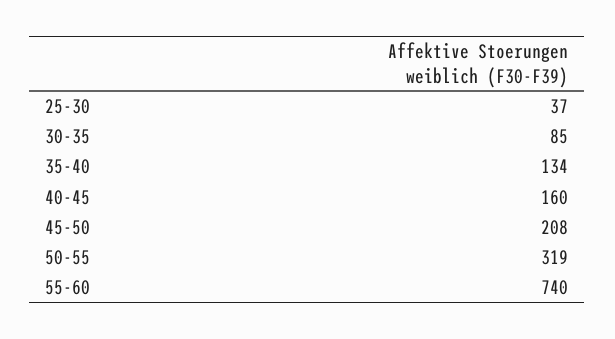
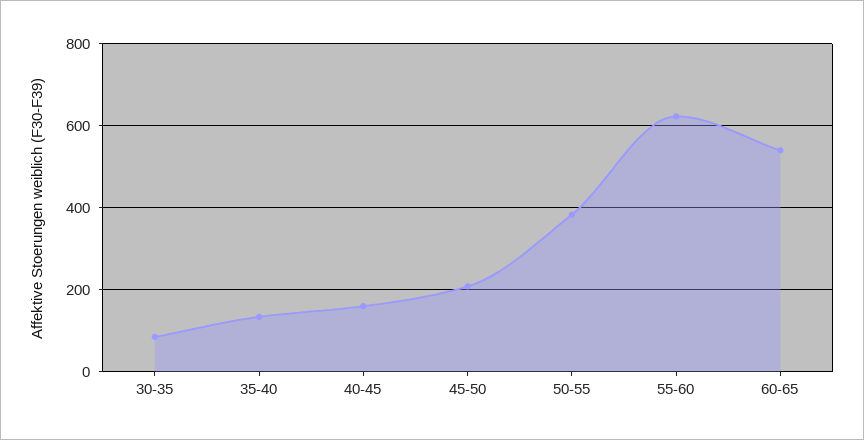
25-30: 37 -> none
50-55: 319 -> 380
55-60: 740 -> 620
60-65: none -> 540

